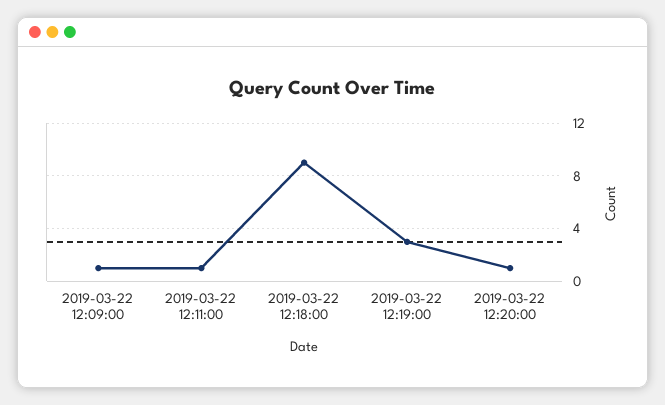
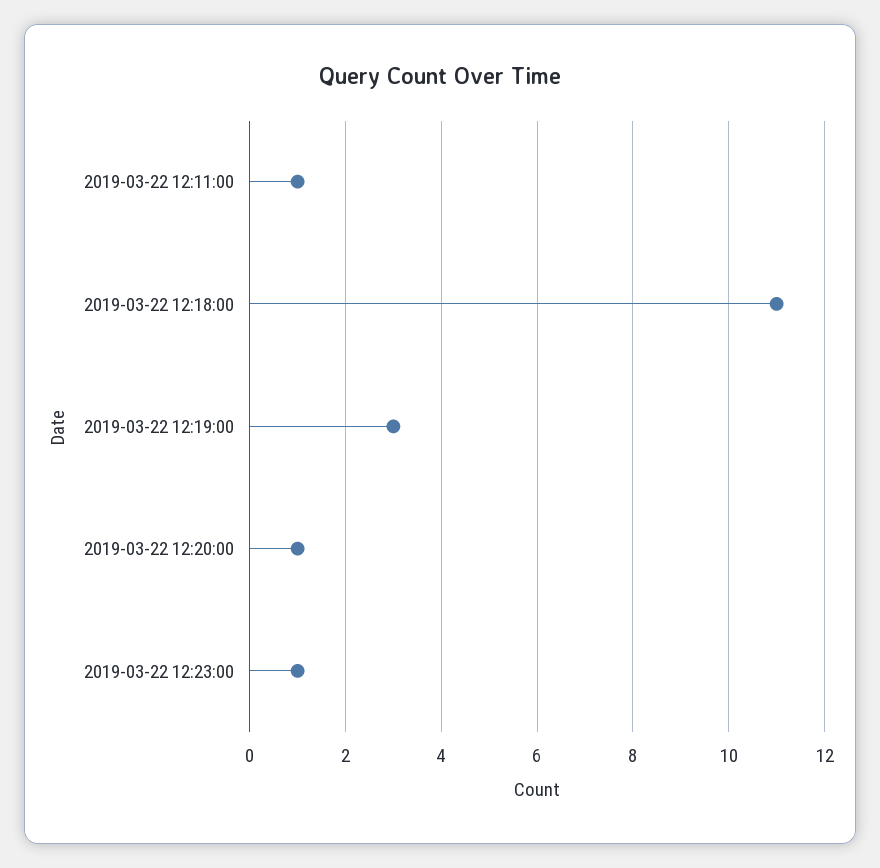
2019-03-22 12:09:00: 1 -> none
2019-03-22 12:18:00: 9 -> 11
2019-03-22 12:23:00: none -> 1

